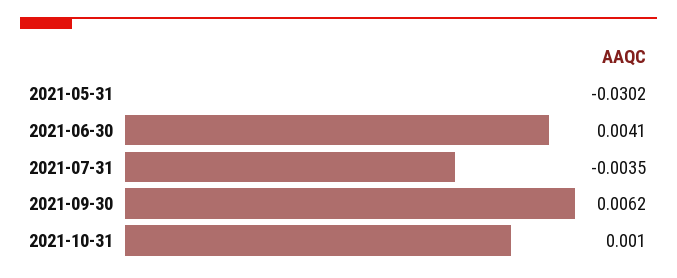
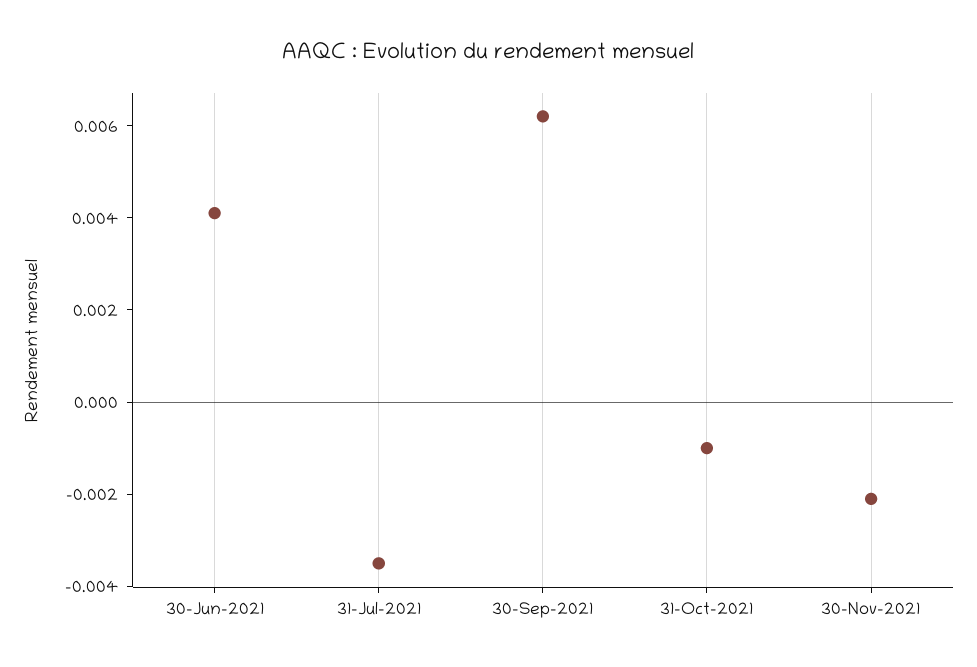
2021-05-31: -0.0302 -> none
2021-10-31: 0.001 -> -0.001
30-Nov-2021: none -> -0.002

